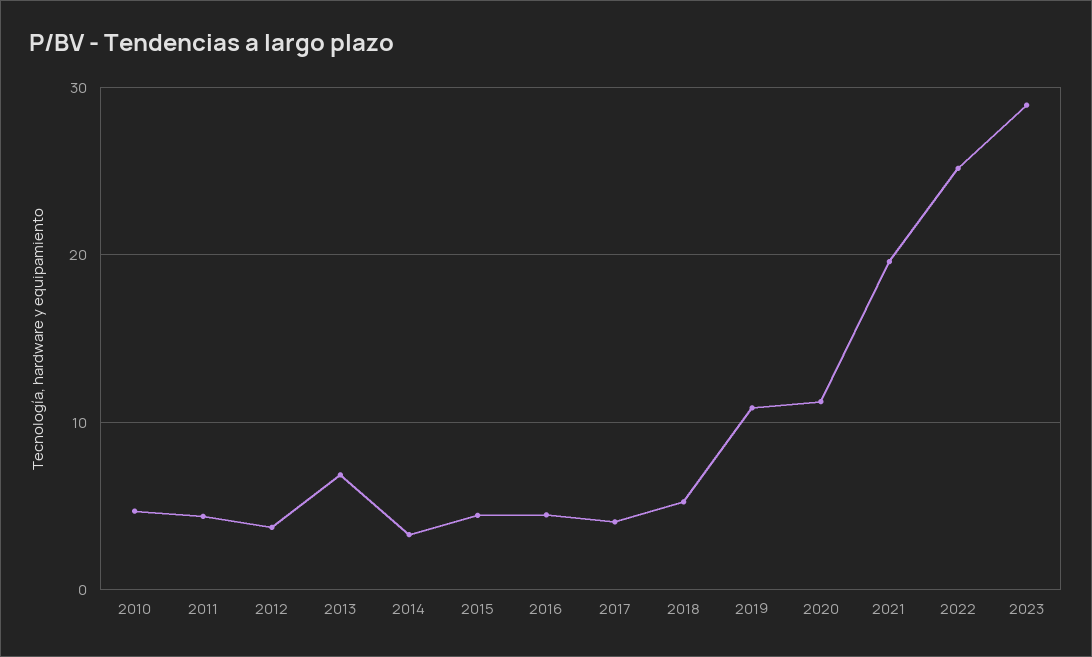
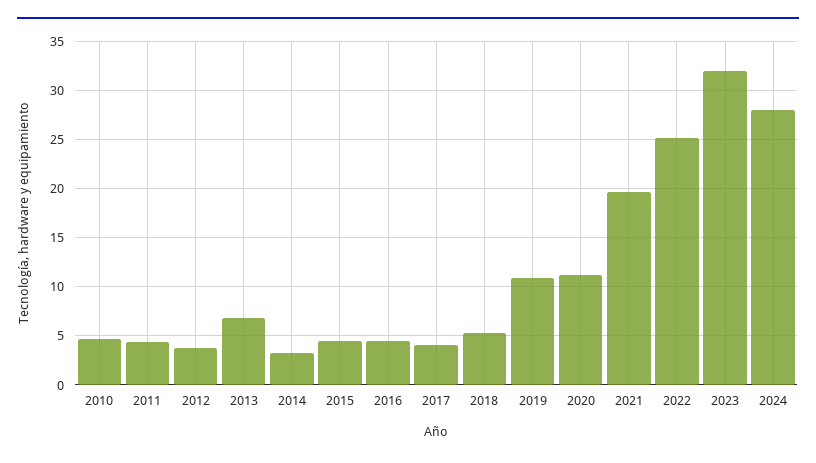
2023: 29 -> 32
2024: none -> 28

